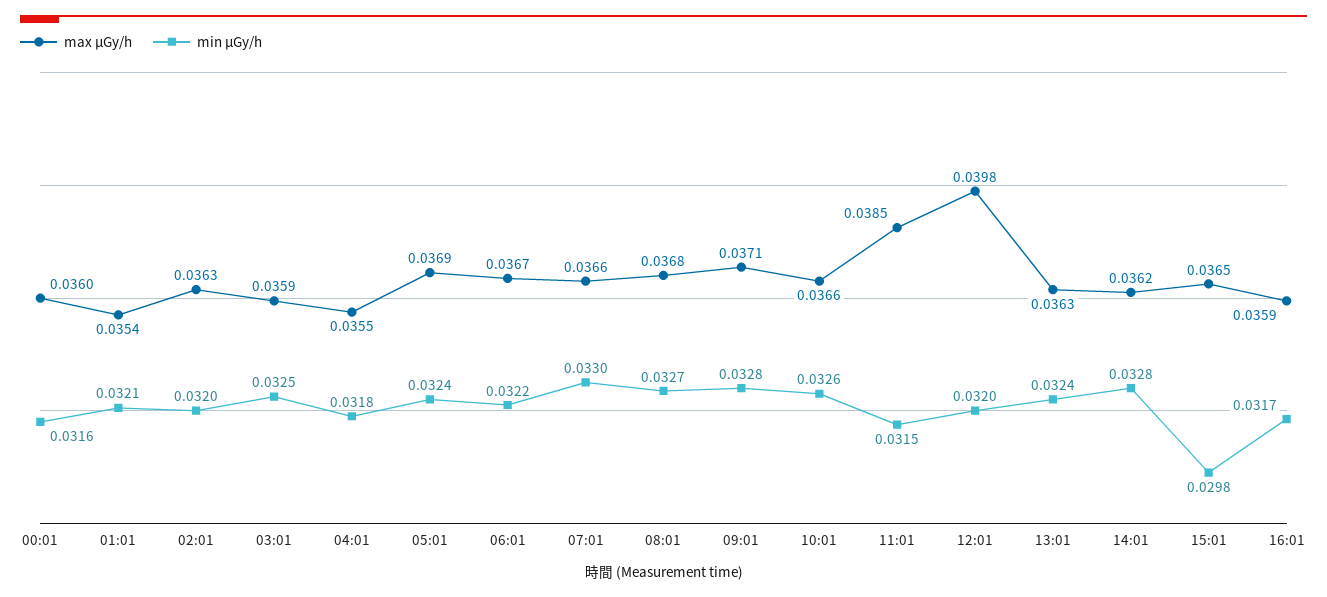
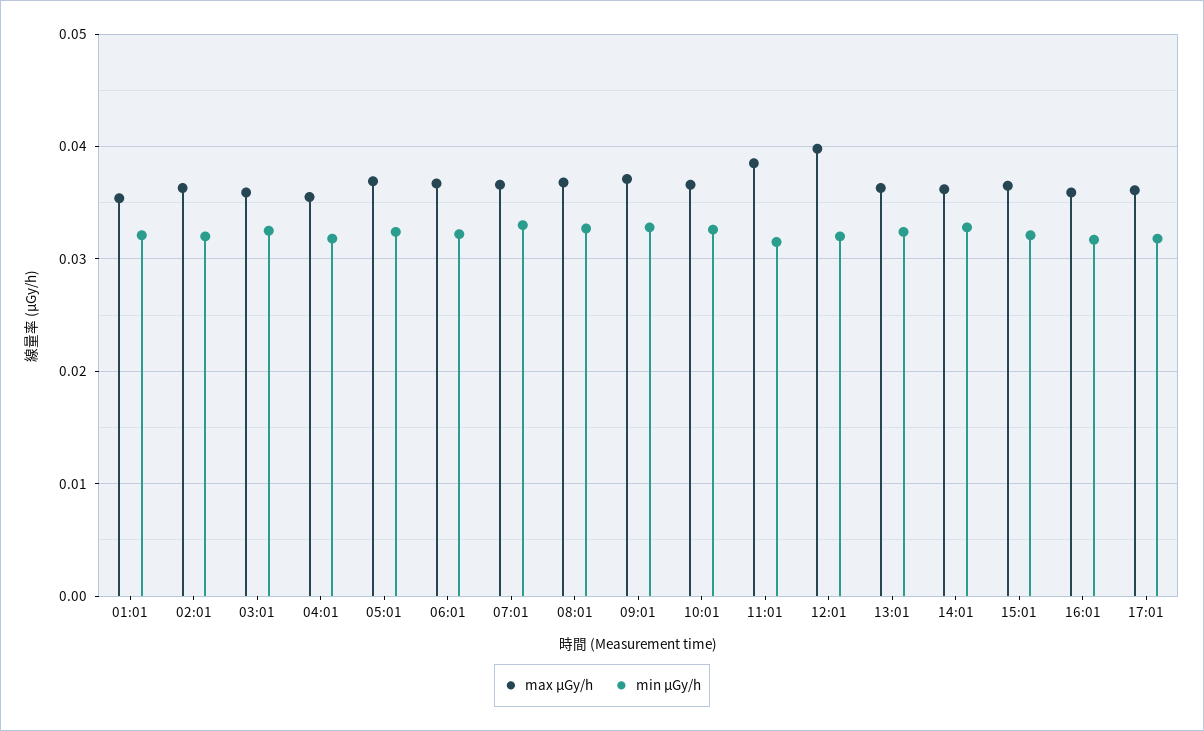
max μGy/h, 00:01: 0.036 -> none
min μGy/h, 00:01: 0.0316 -> none
min μGy/h, 15:01: 0.0298 -> 0.032
max μGy/h, 17:01: none -> 0.036
min μGy/h, 17:01: none -> 0.032

